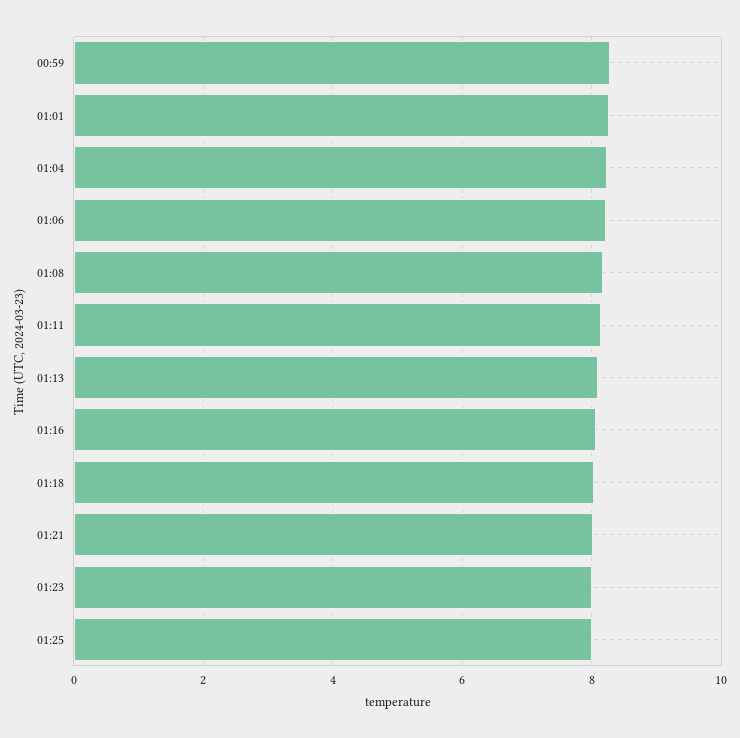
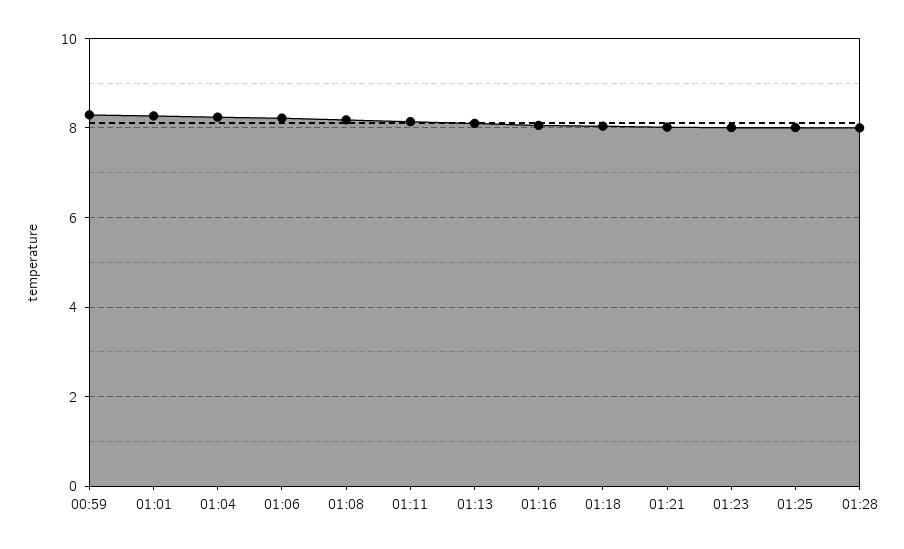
01:28: none -> 8

